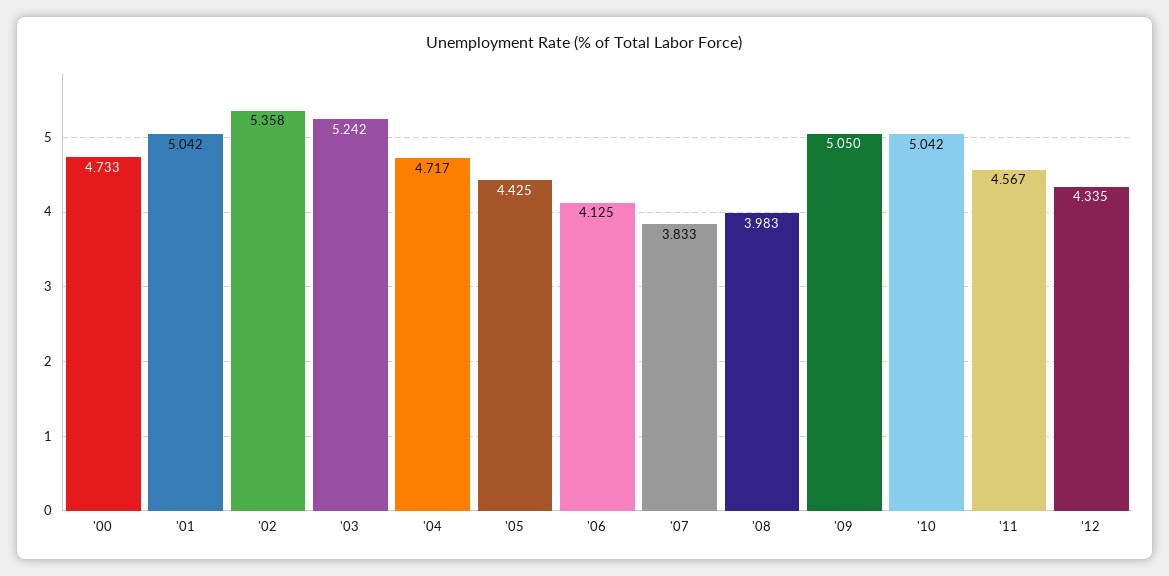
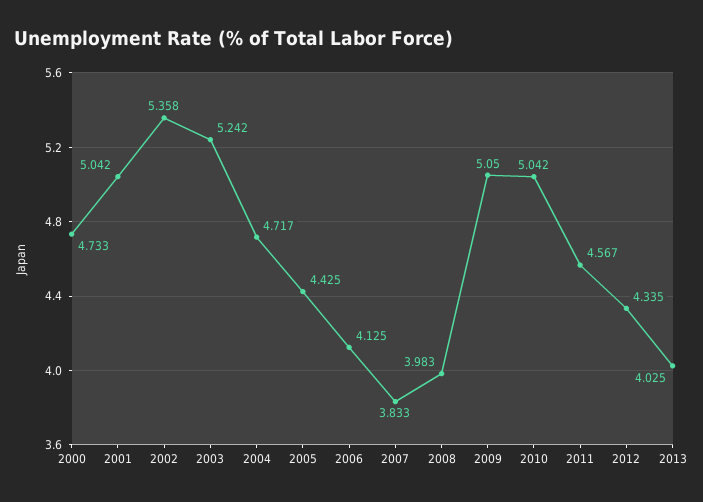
2013: none -> 4.025

